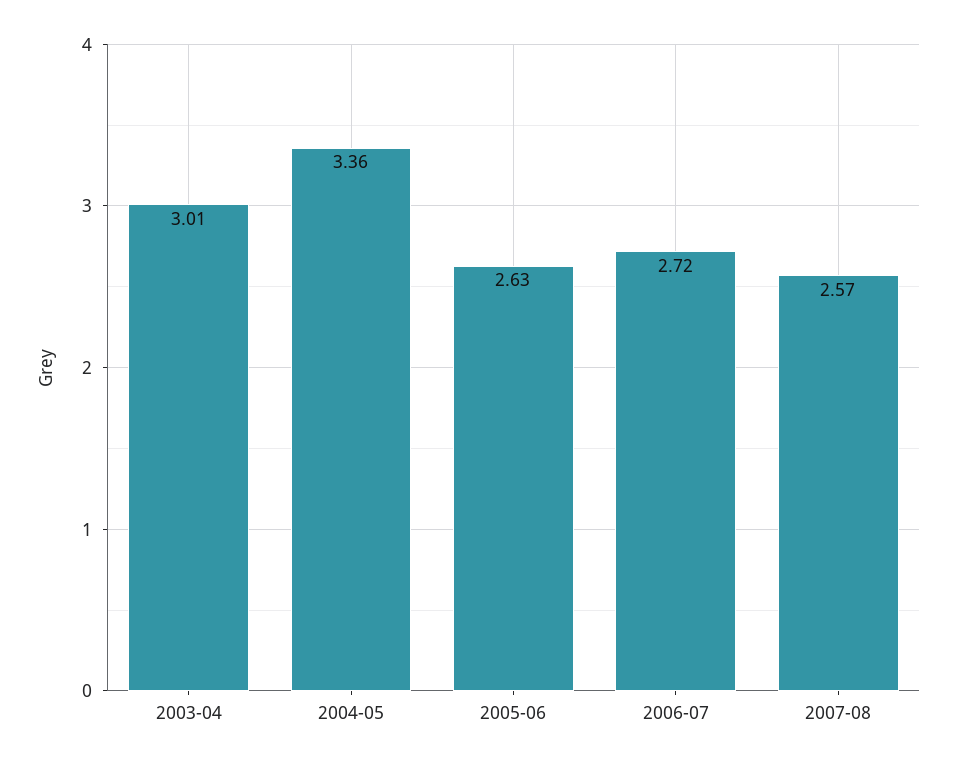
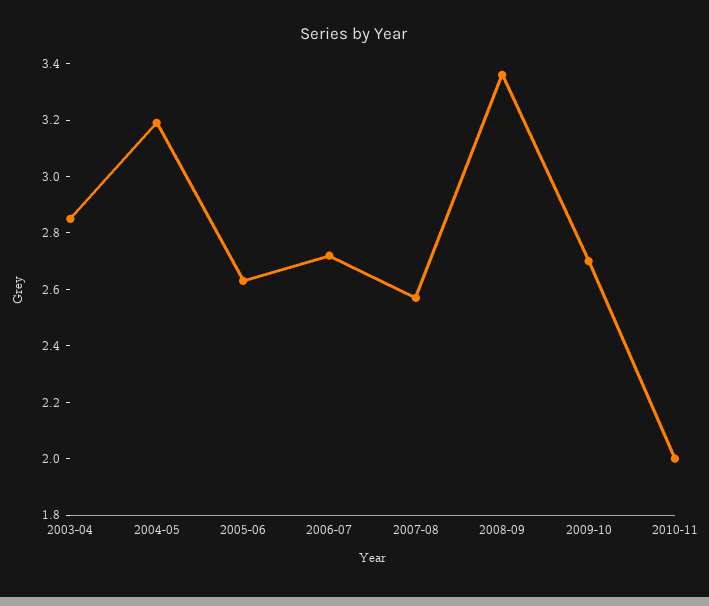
2003-04: 3.01 -> 2.85
2004-05: 3.36 -> 3.2
2008-09: none -> 3.35
2009-10: none -> 2.7
2010-11: none -> 2

